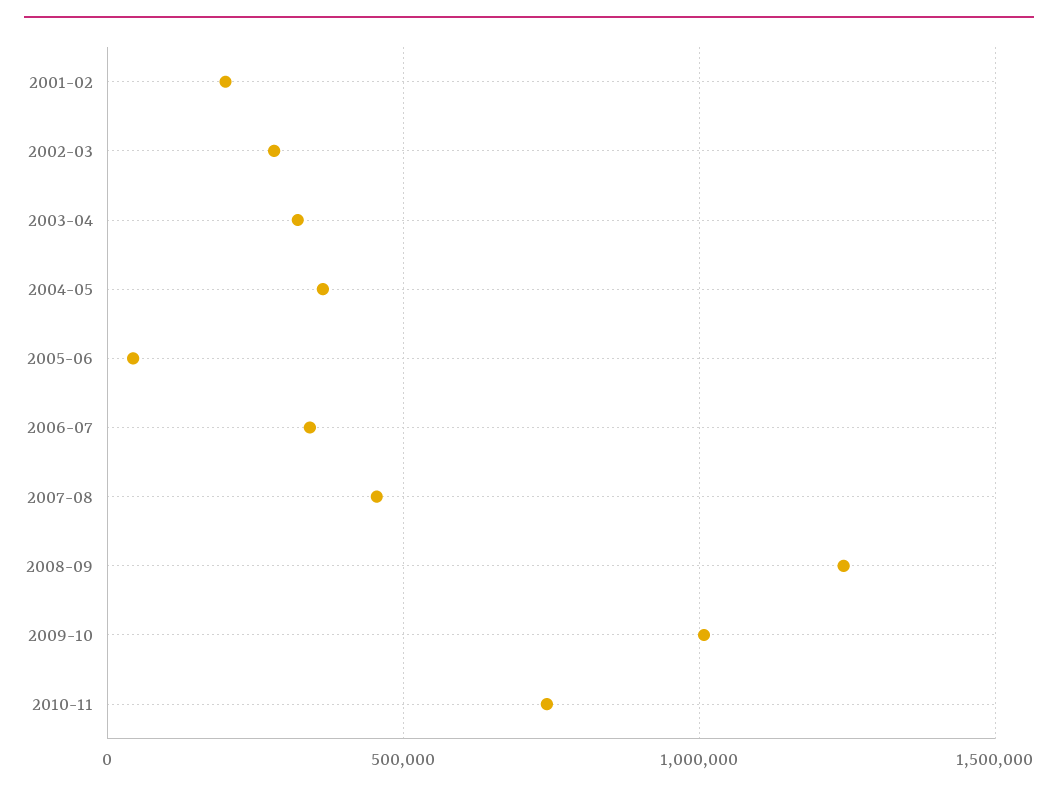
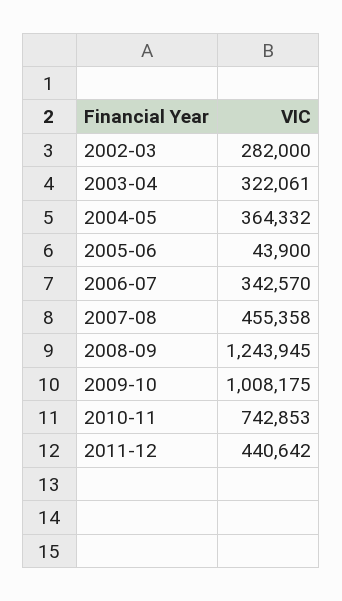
2001-02: 200000 -> none
2011-12: none -> 440642

